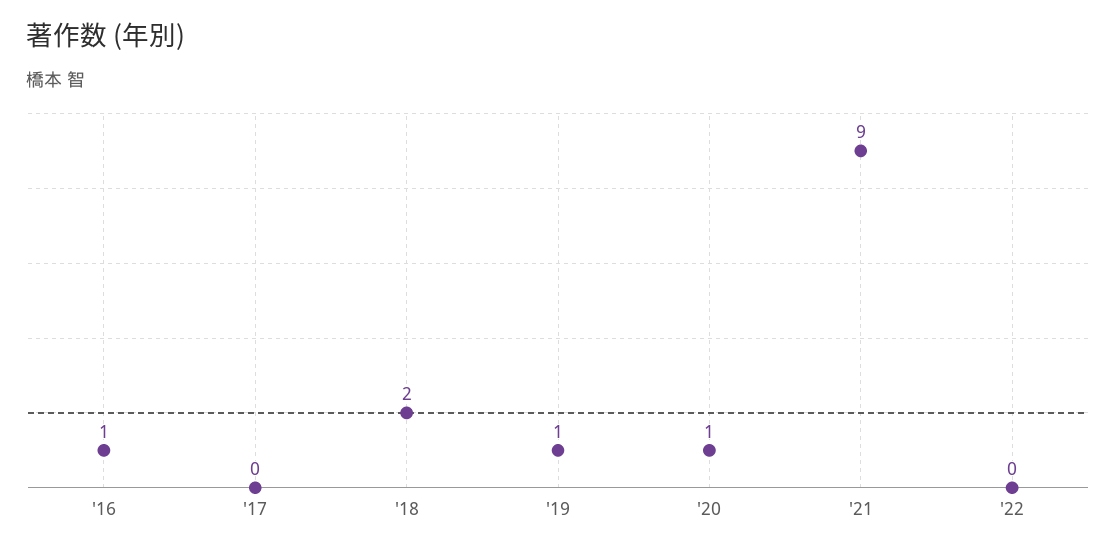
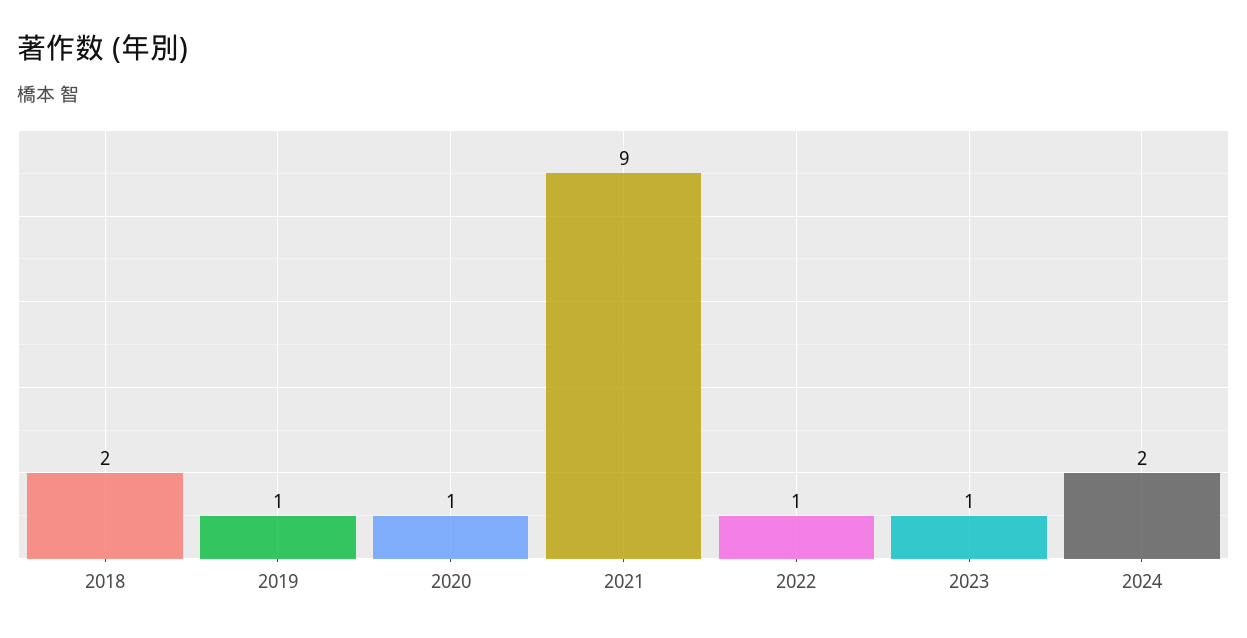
'16: 1 -> none
'17: 0 -> none
'22: 0 -> 1
2023: none -> 1
2024: none -> 2

